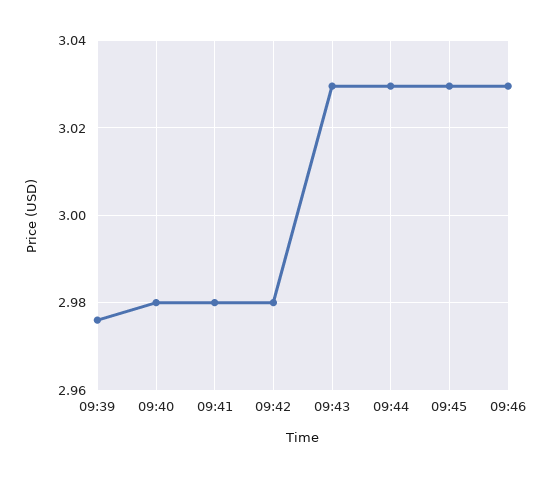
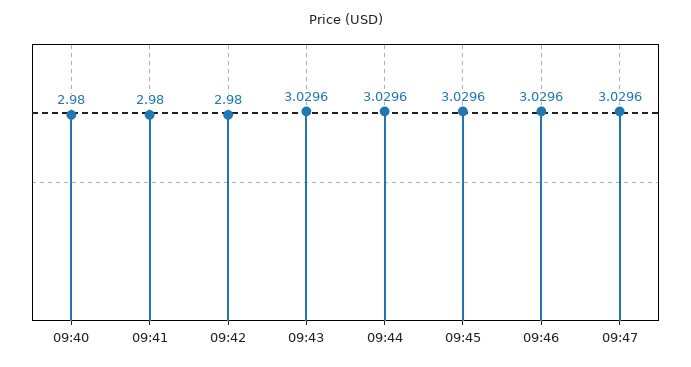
09:39: 2.976 -> none
09:47: none -> 3.0296

